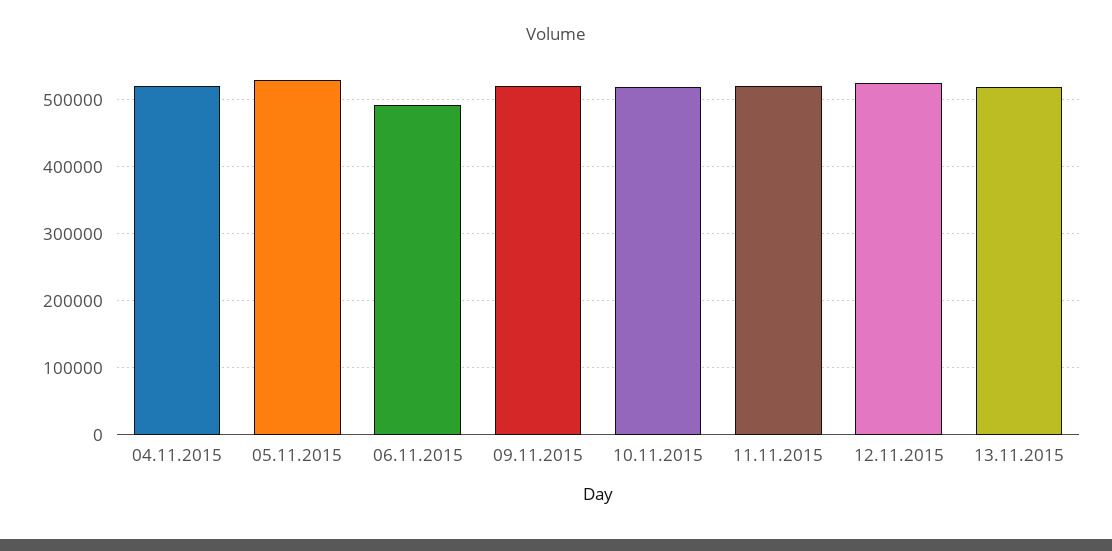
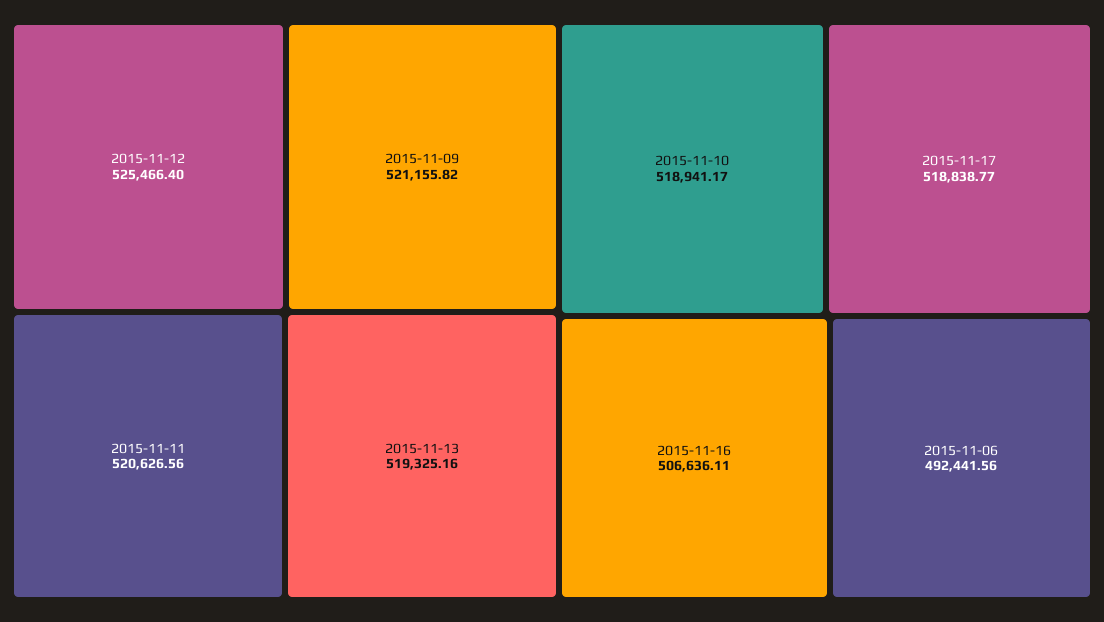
04.11.2015: 520000 -> none
05.11.2015: 530000 -> none
2015-11-17: none -> 518838.77
2015-11-16: none -> 506636.11

